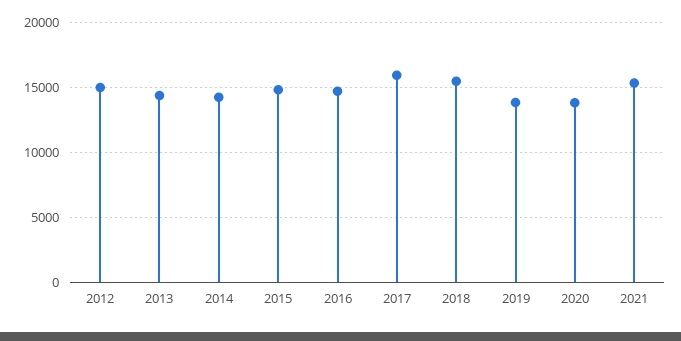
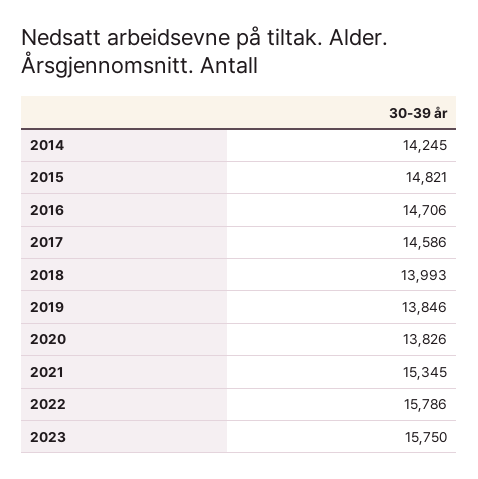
2012: 15000 -> none
2013: 14500 -> none
2017: 16000 -> 14586
2018: 15500 -> 13993
2022: none -> 15786
2023: none -> 15750

